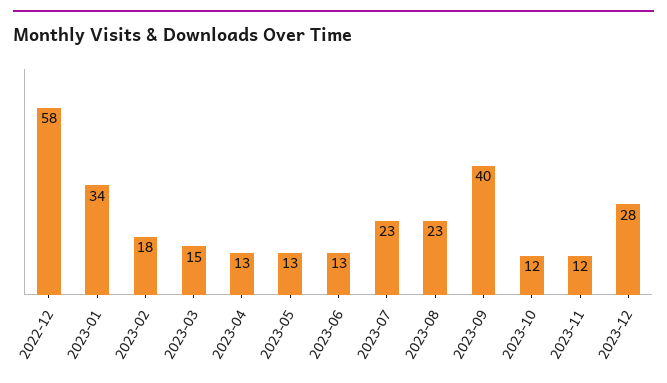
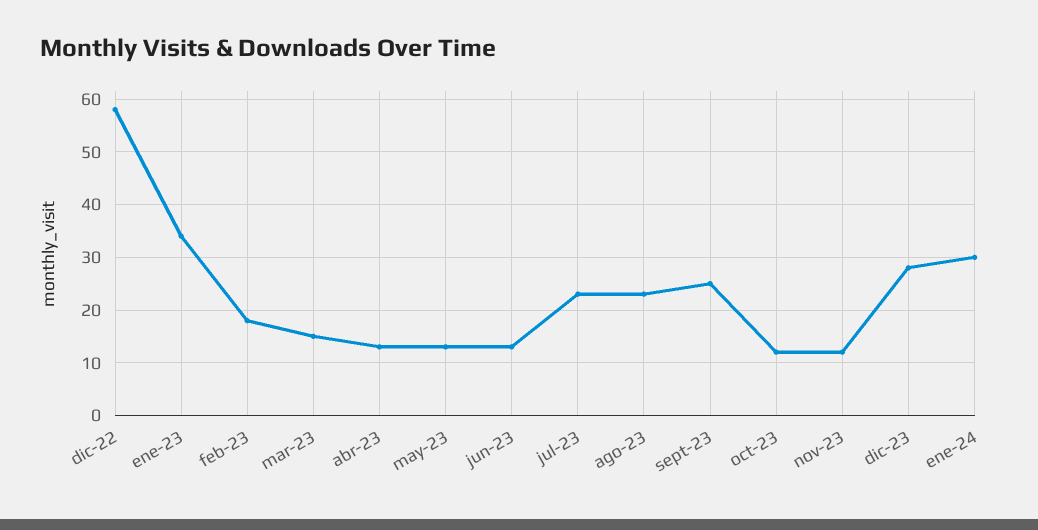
2023-09: 40 -> 25
ene-24: none -> 30

